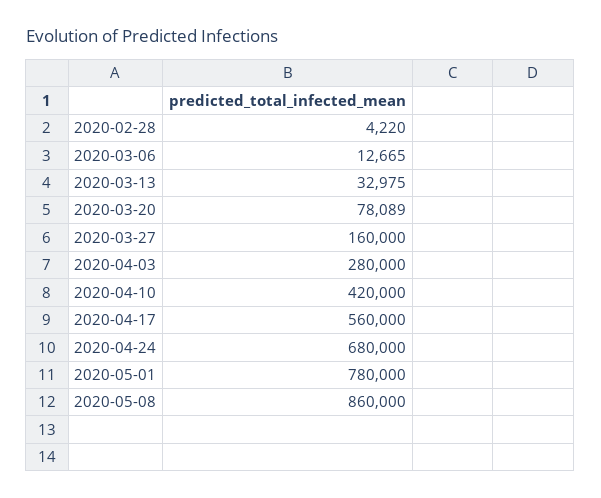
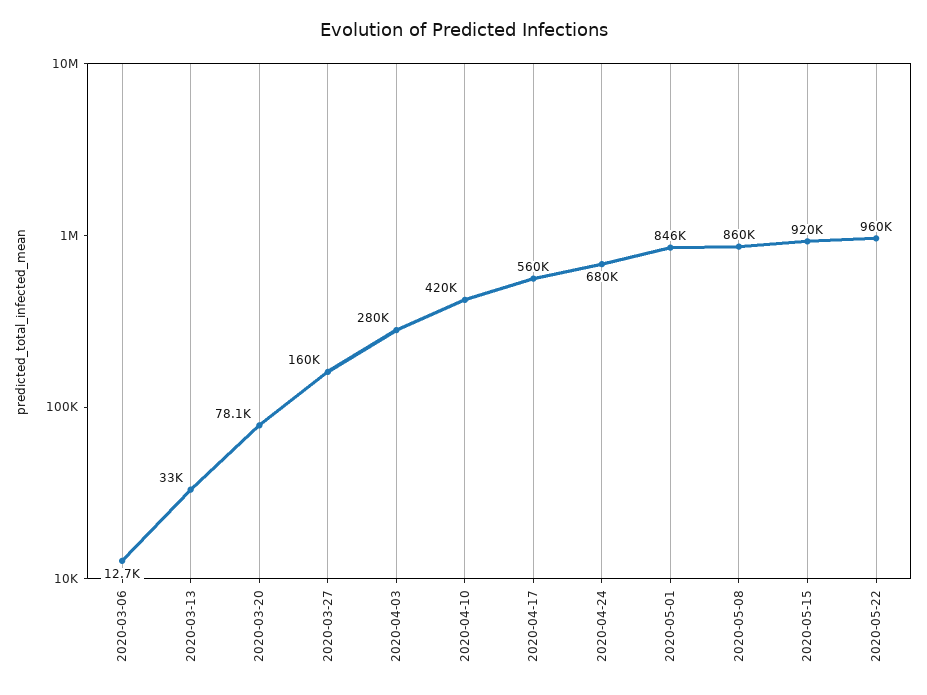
2020-02-28: 4220 -> none
2020-05-01: 780000 -> 846000
2020-05-15: none -> 920000
2020-05-22: none -> 960000

